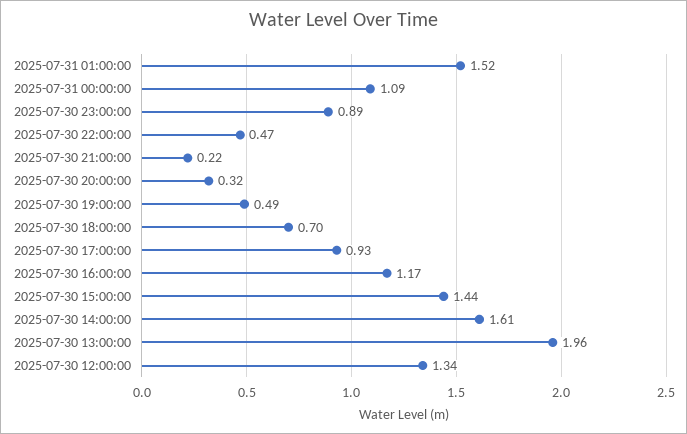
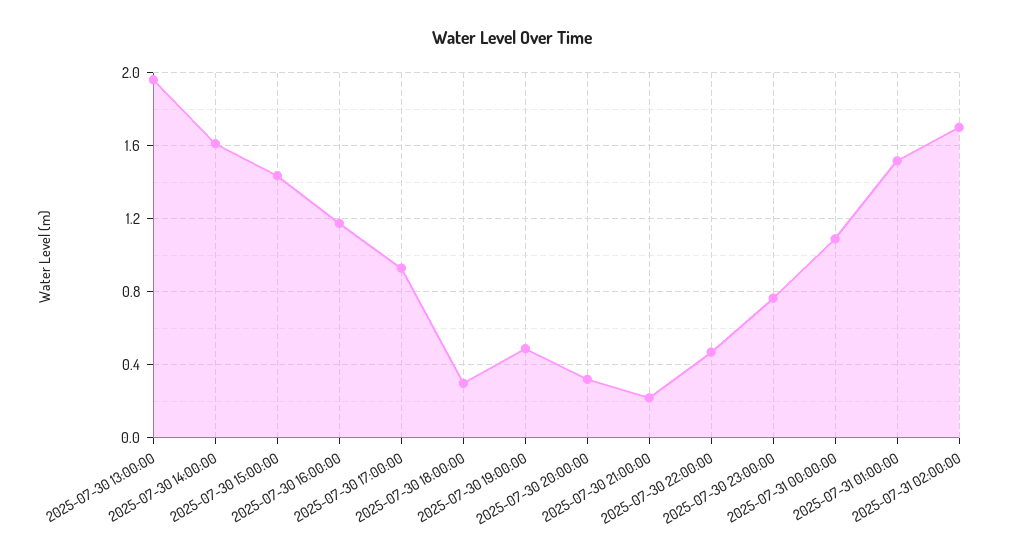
2025-07-30 23:00:00: 0.89 -> 0.75
2025-07-30 18:00:00: 0.7 -> 0.3
2025-07-30 12:00:00: 1.34 -> none
2025-07-31 02:00:00: none -> 1.7

